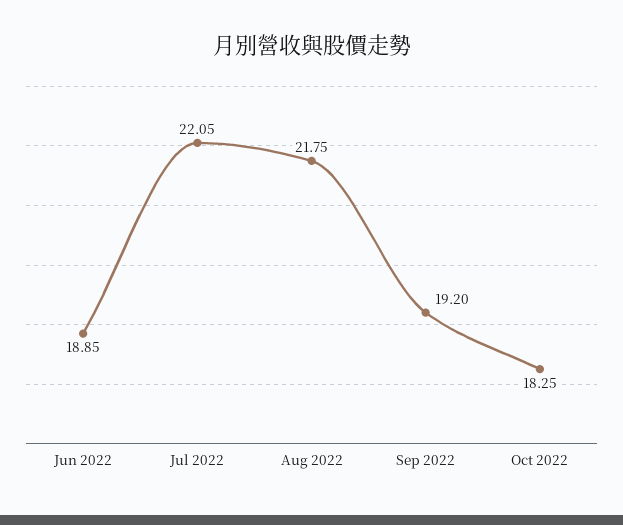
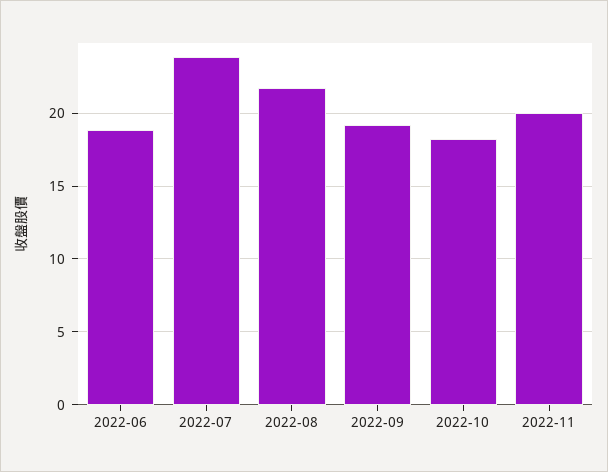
Jul 2022: 22.05 -> 24
2022-11: none -> 20

